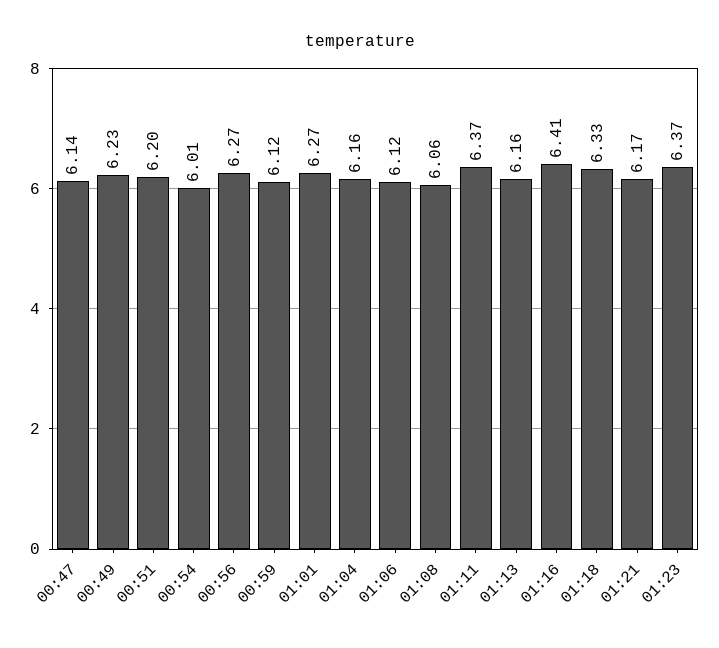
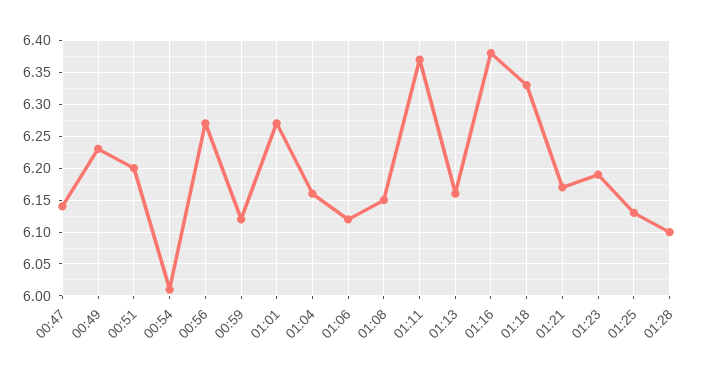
01:08: 6.06 -> 6.15
01:16: 6.41 -> 6.38
01:23: 6.37 -> 6.19
01:25: none -> 6.13
01:28: none -> 6.1

